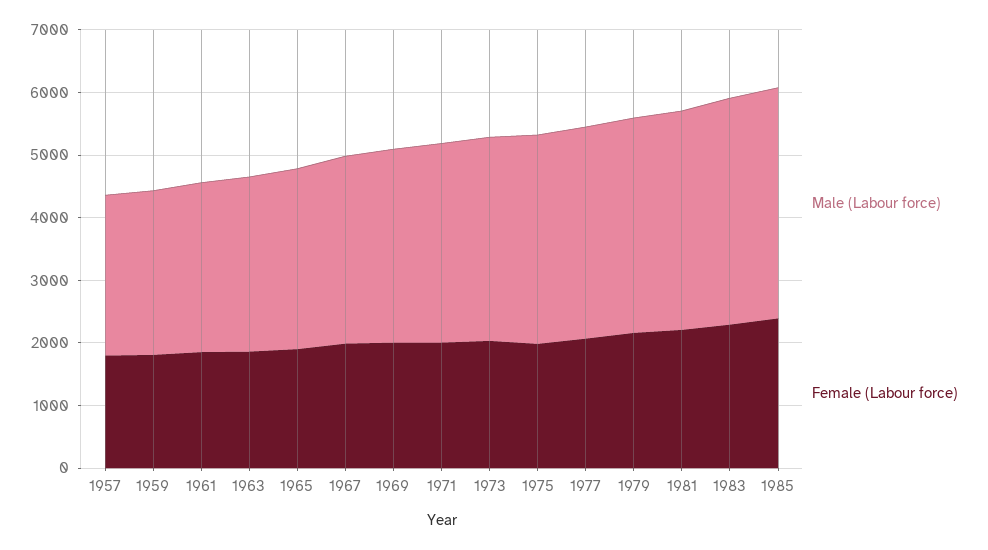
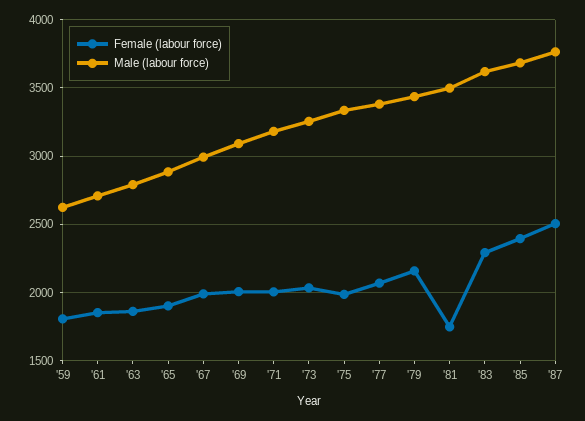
Male (Labour force), 1957: 2600 -> none
Female (Labour force), 1957: 1800 -> none
Female (Labour force), 1981: 2200 -> 1750
Female (Labour force), '87: none -> 2500
Male (Labour force), '87: none -> 3750

